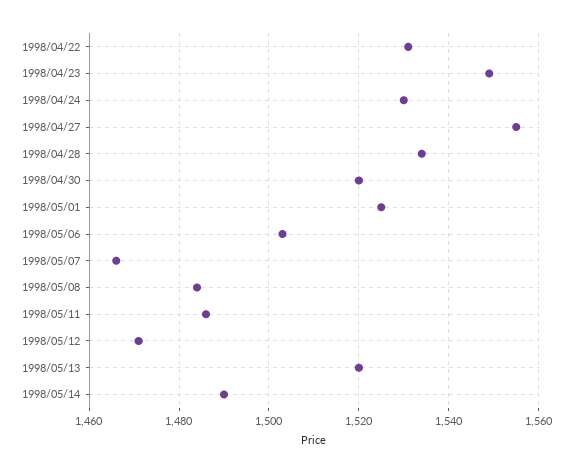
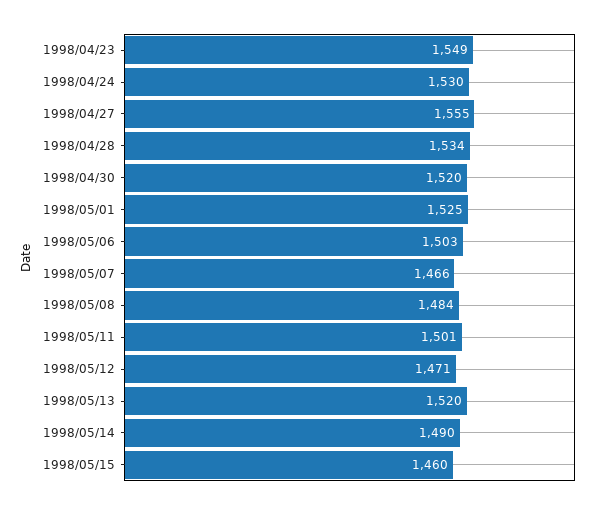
1998/04/22: 1530 -> none
1998/05/11: 1485 -> 1501
1998/05/15: none -> 1460

